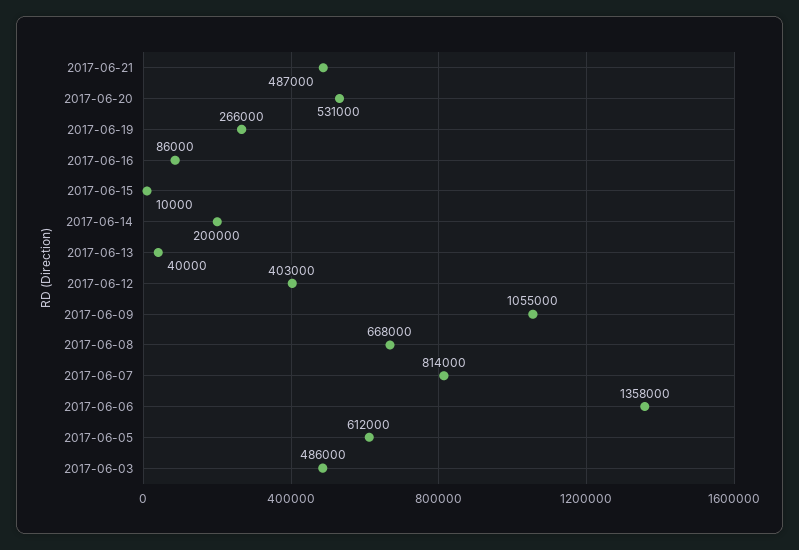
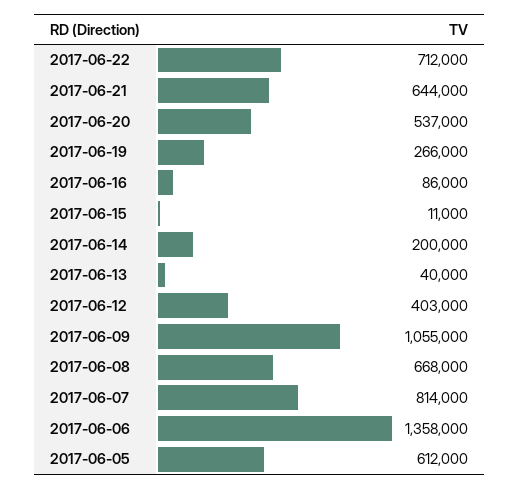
2017-06-21: 487000 -> 644000
2017-06-20: 531000 -> 537000
2017-06-15: 10000 -> 11000
2017-06-03: 486000 -> none
2017-06-22: none -> 712000

